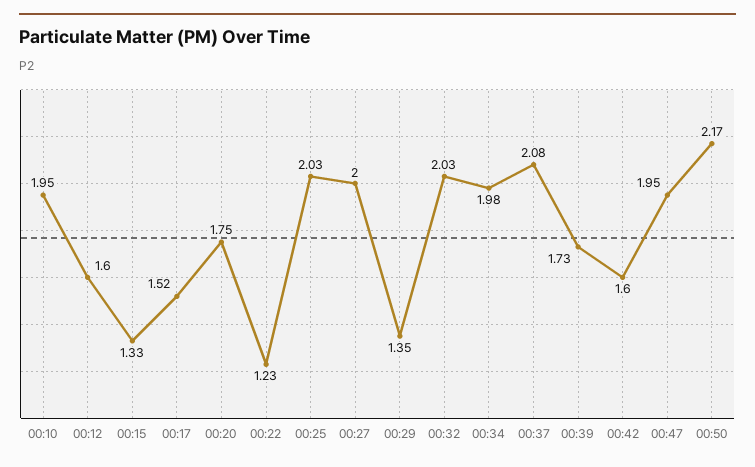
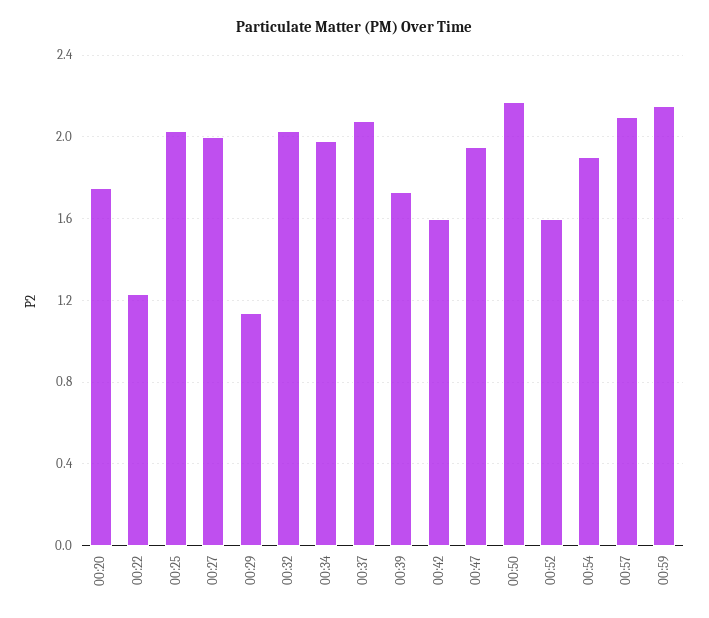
00:10: 1.95 -> none
00:12: 1.6 -> none
00:15: 1.33 -> none
00:17: 1.52 -> none
00:29: 1.35 -> 1.15
00:52: none -> 1.6
00:54: none -> 1.9
00:57: none -> 2.1
00:59: none -> 2.15

